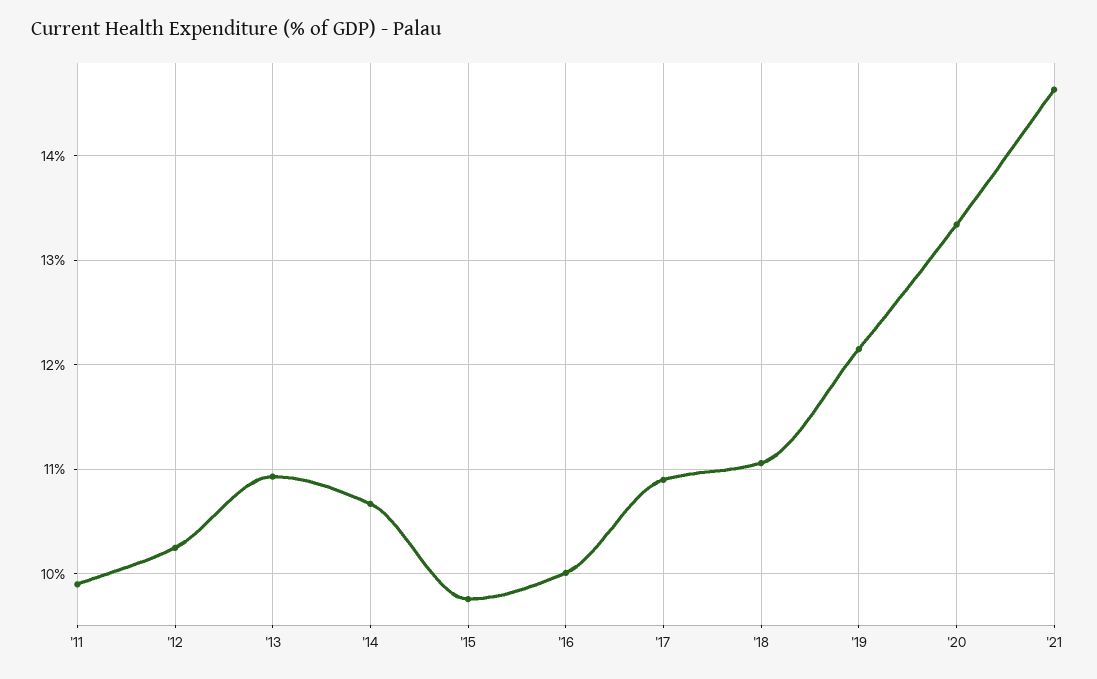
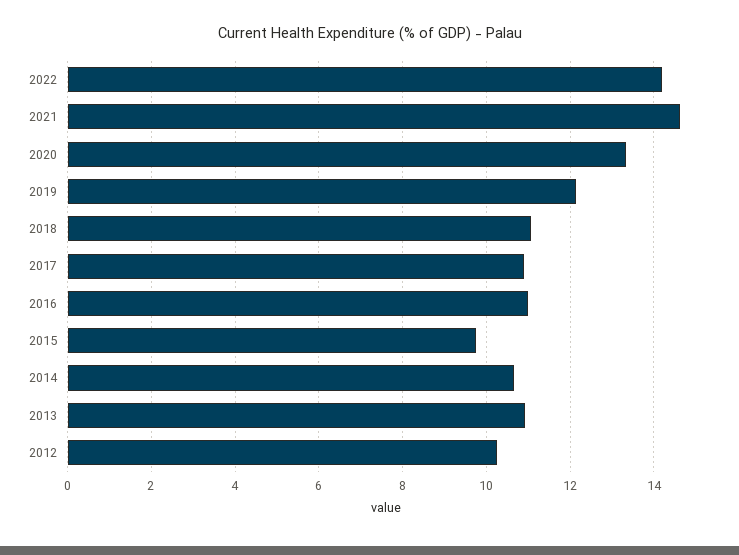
'11: 9.9 -> none
'16: 10 -> 11
2022: none -> 14.2

